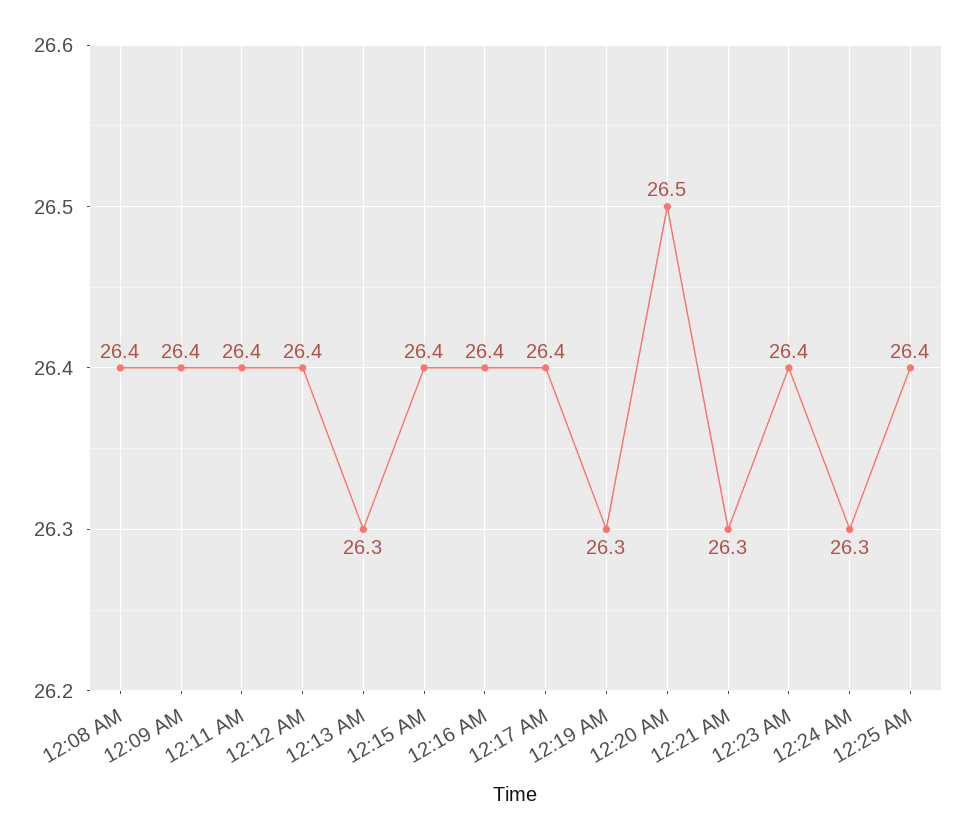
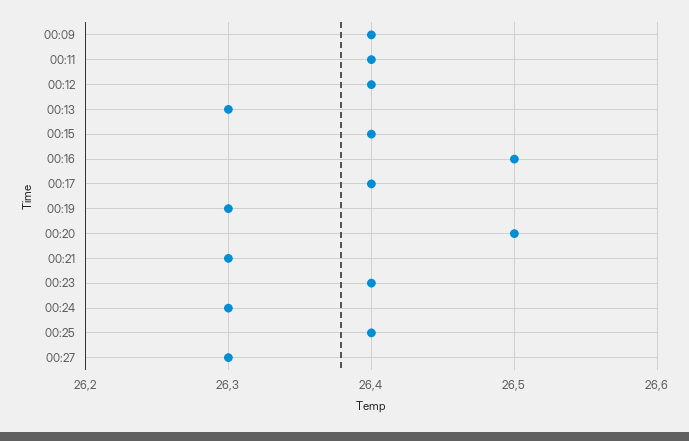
12:08 AM: 26.4 -> none
12:16 AM: 26.4 -> 26.5
00:27: none -> 26.3

